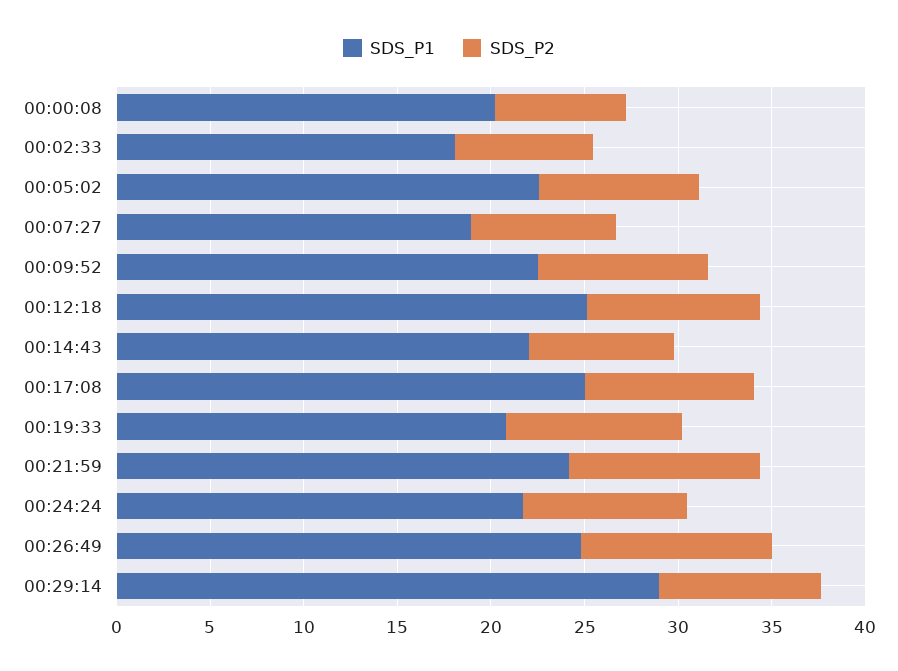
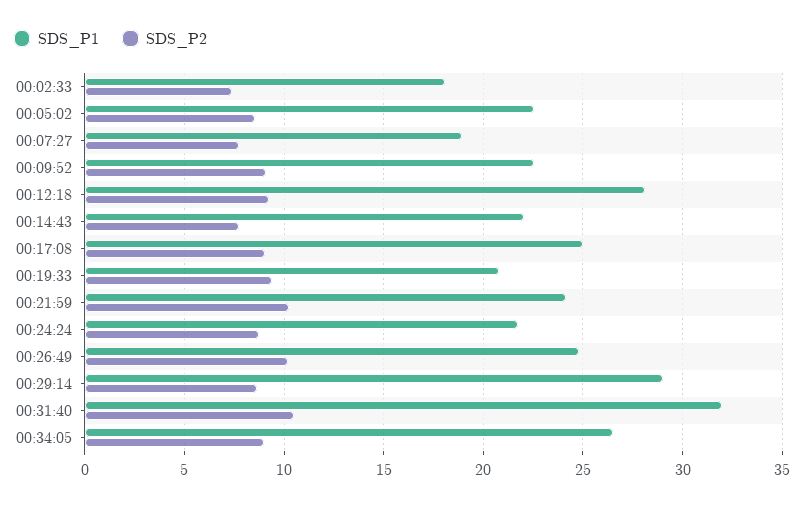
SDS_P1, 00:00:08: 20 -> none
SDS_P2, 00:00:08: 7 -> none
SDS_P1, 00:12:18: 25 -> 28
SDS_P1, 00:31:40: none -> 32
SDS_P2, 00:31:40: none -> 10.5
SDS_P1, 00:34:05: none -> 26.5
SDS_P2, 00:34:05: none -> 9

